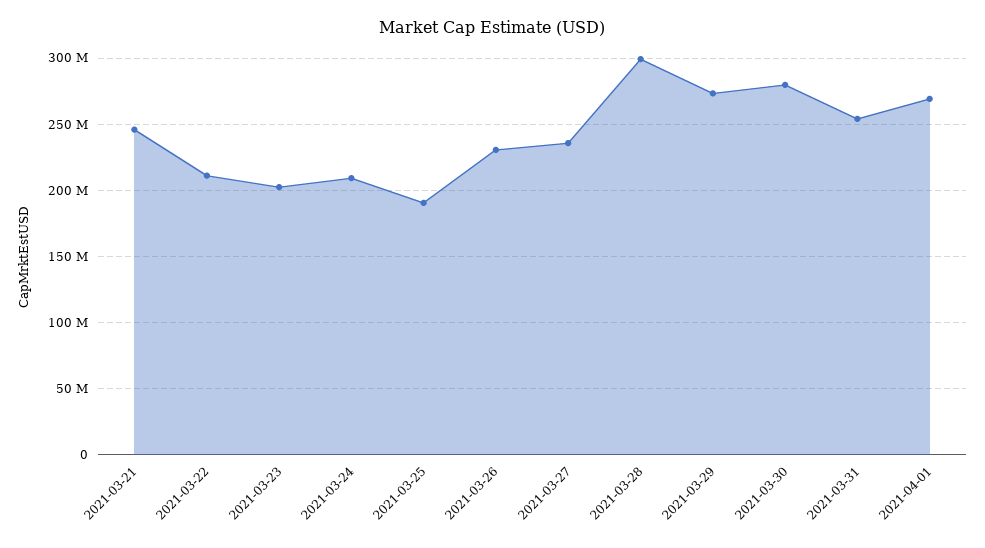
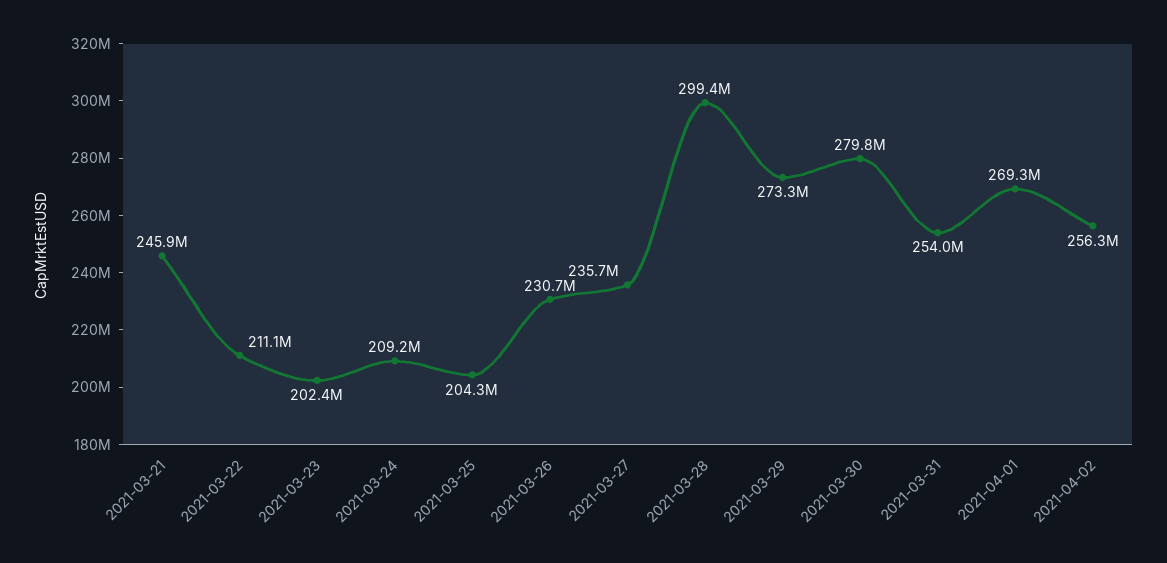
2021-03-25: 190000000 -> 204300000
2021-04-02: none -> 256300000

